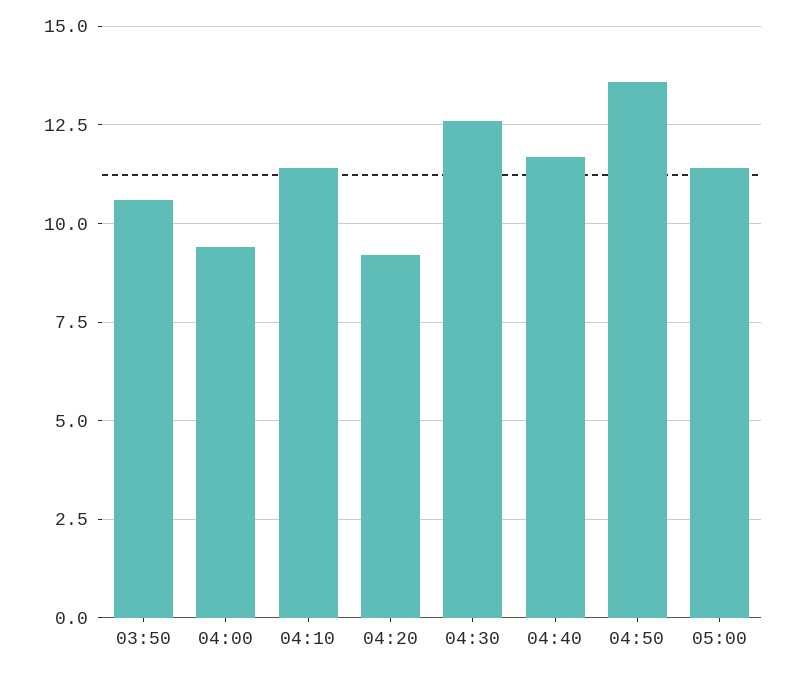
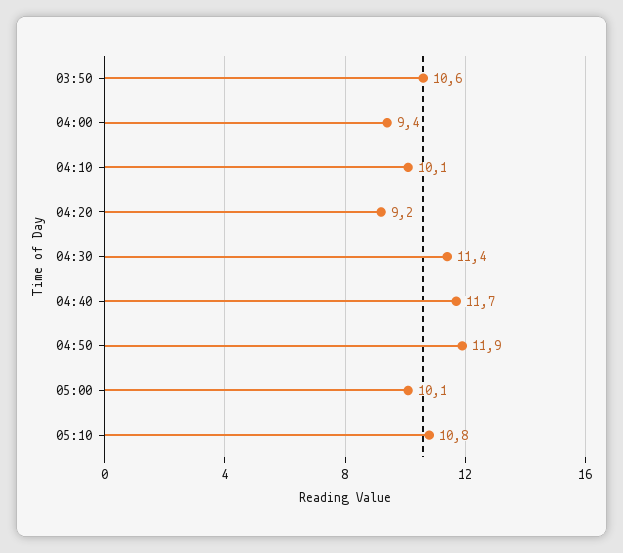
04:10: 11.5 -> 10.1
04:30: 12.5 -> 11.4
04:50: 13.5 -> 11.9
05:00: 11.5 -> 10.1
05:10: none -> 10.8

